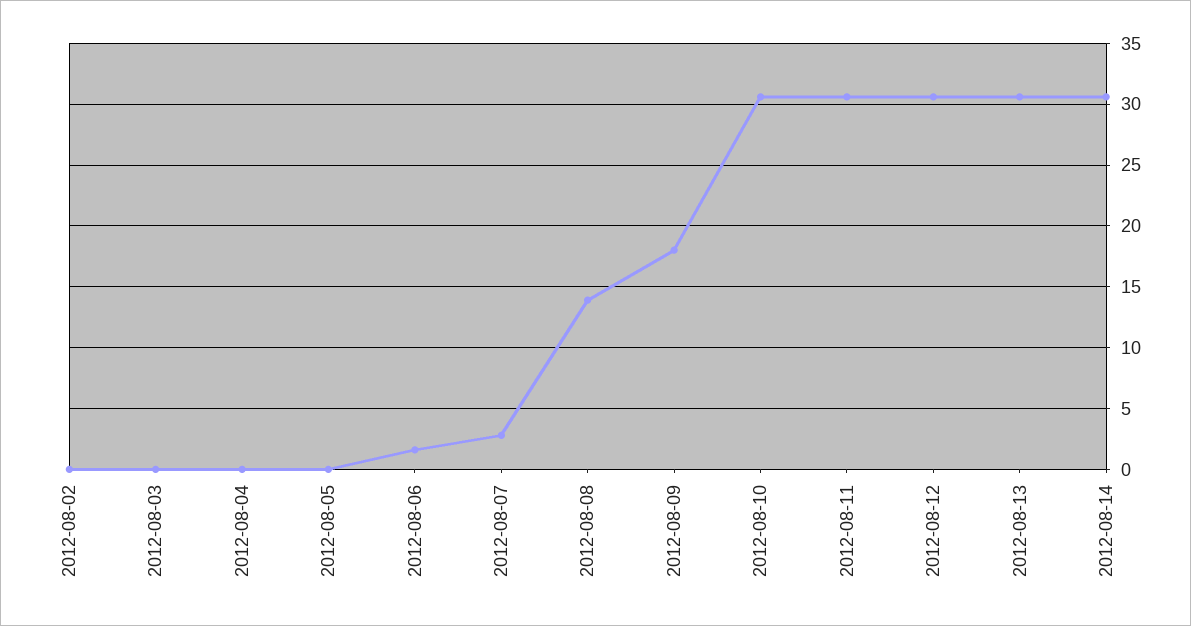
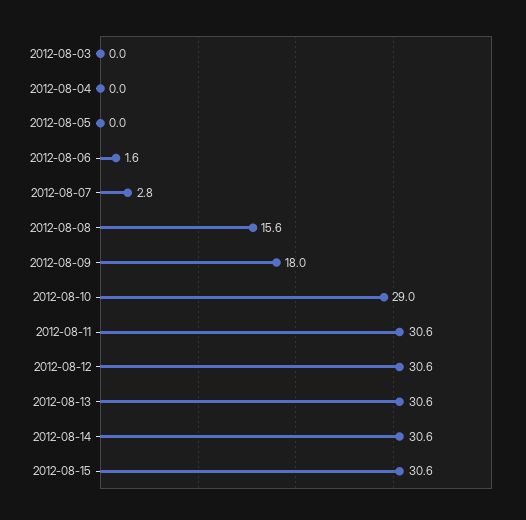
2012-08-02: 0 -> none
2012-08-08: 14 -> 15.6
2012-08-10: 30.5 -> 29
2012-08-15: none -> 30.6

